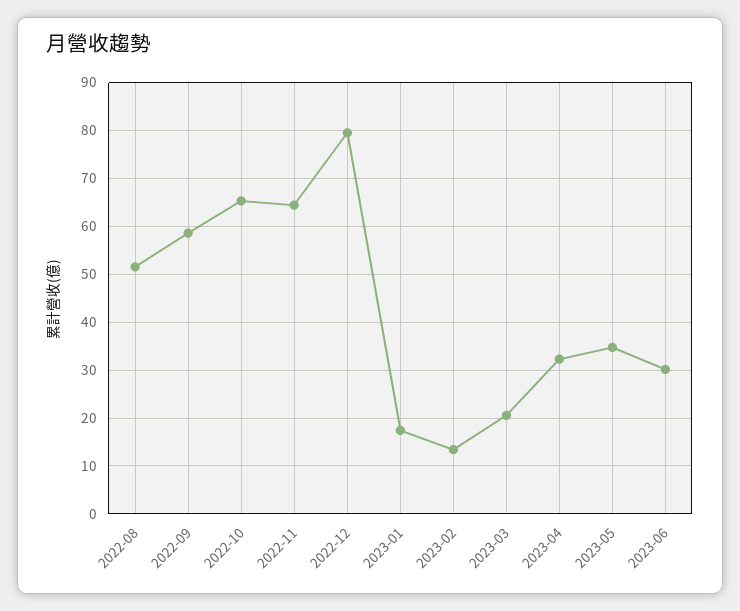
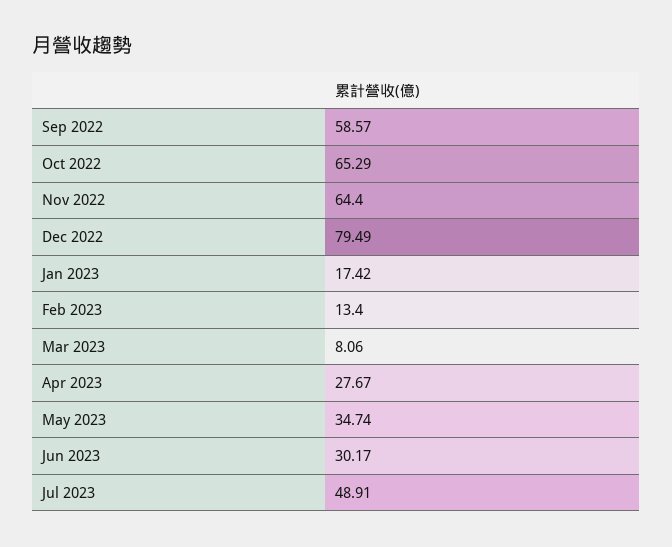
2022-08: 52 -> none
2023-03: 20 -> 8.06
2023-04: 32 -> 27.67
Jul 2023: none -> 48.91

